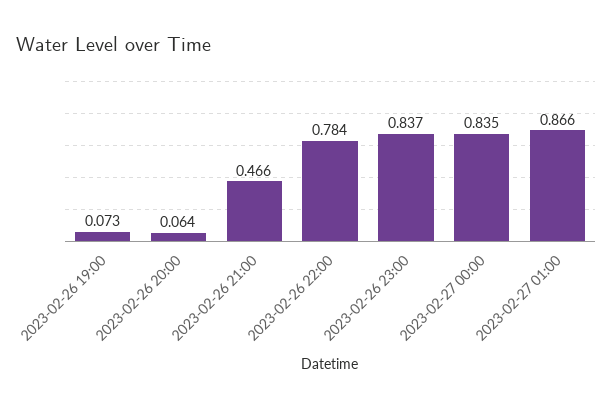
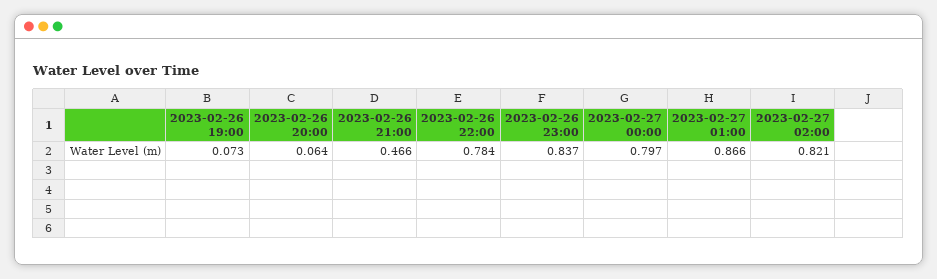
2023-02-27 00:00: 0.835 -> 0.797
2023-02-27 02:00: none -> 0.821

